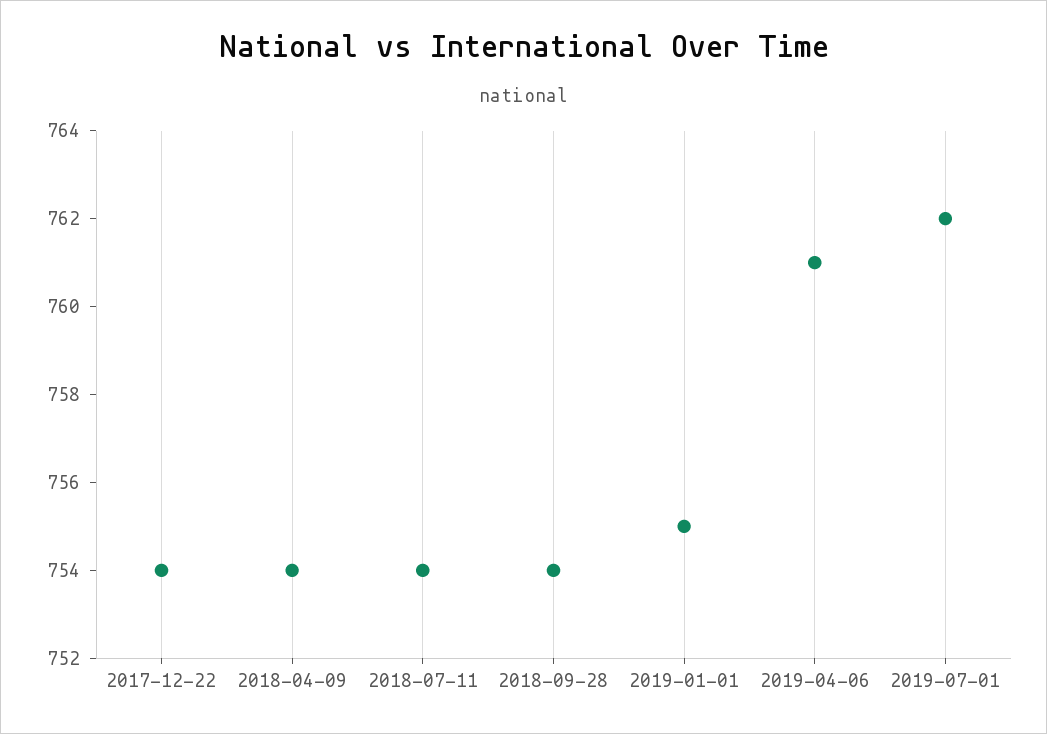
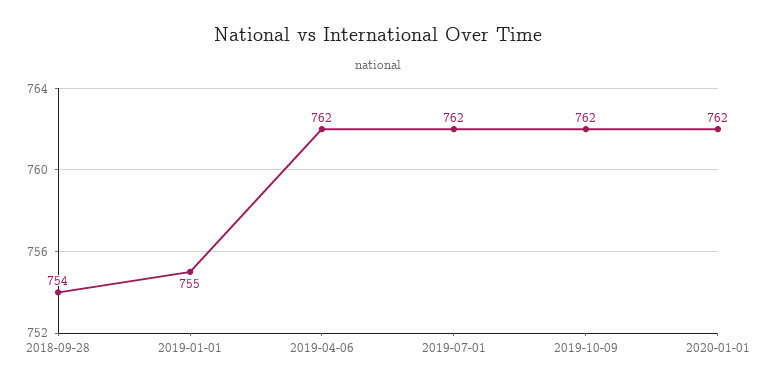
2017-12-22: 754 -> none
2018-04-09: 754 -> none
2018-07-11: 754 -> none
2019-04-06: 761 -> 762
2019-10-09: none -> 762
2020-01-01: none -> 762

